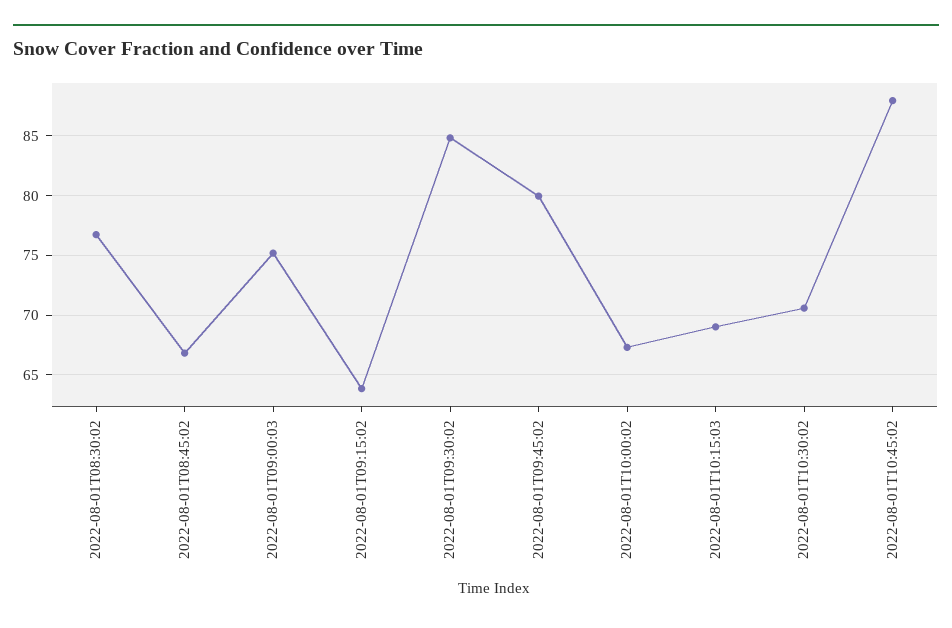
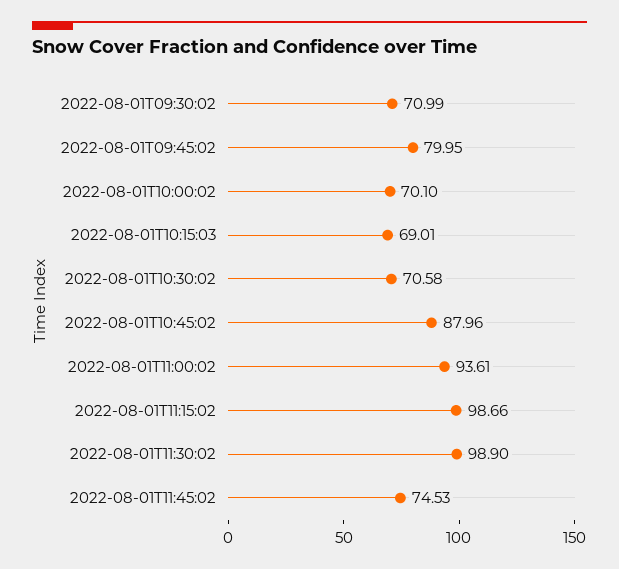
2022-08-01T08:30:02: 77 -> none
2022-08-01T08:45:02: 67 -> none
2022-08-01T09:00:03: 75 -> none
2022-08-01T09:15:02: 64 -> none
2022-08-01T09:30:02: 85 -> 70.99
2022-08-01T10:00:02: 67 -> 70.1
2022-08-01T11:00:02: none -> 93.61
2022-08-01T11:15:02: none -> 98.66
2022-08-01T11:30:02: none -> 98.9
2022-08-01T11:45:02: none -> 74.53

